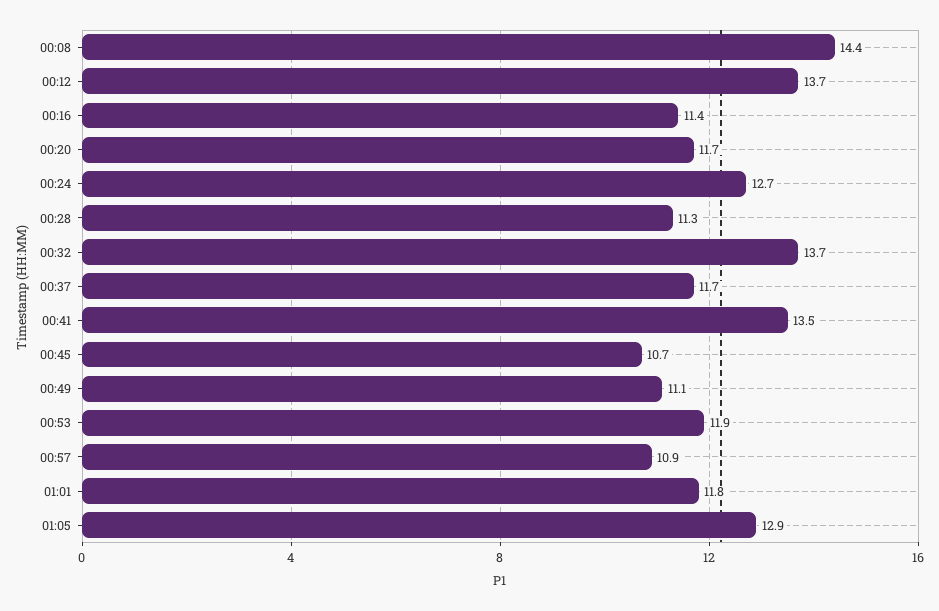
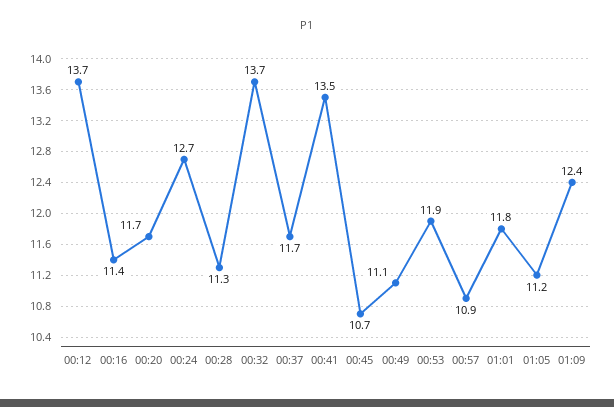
00:08: 14.4 -> none
01:05: 12.9 -> 11.2
01:09: none -> 12.4

